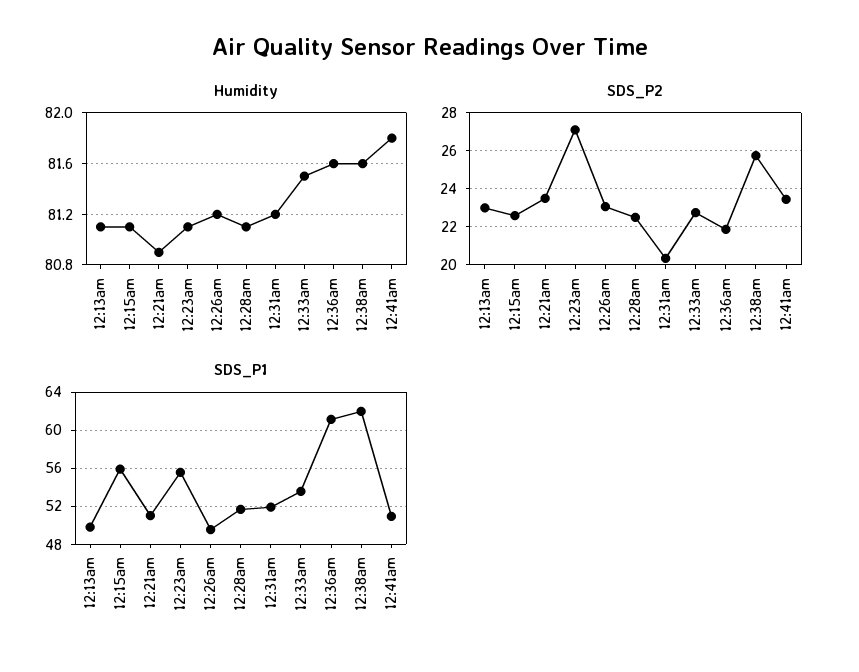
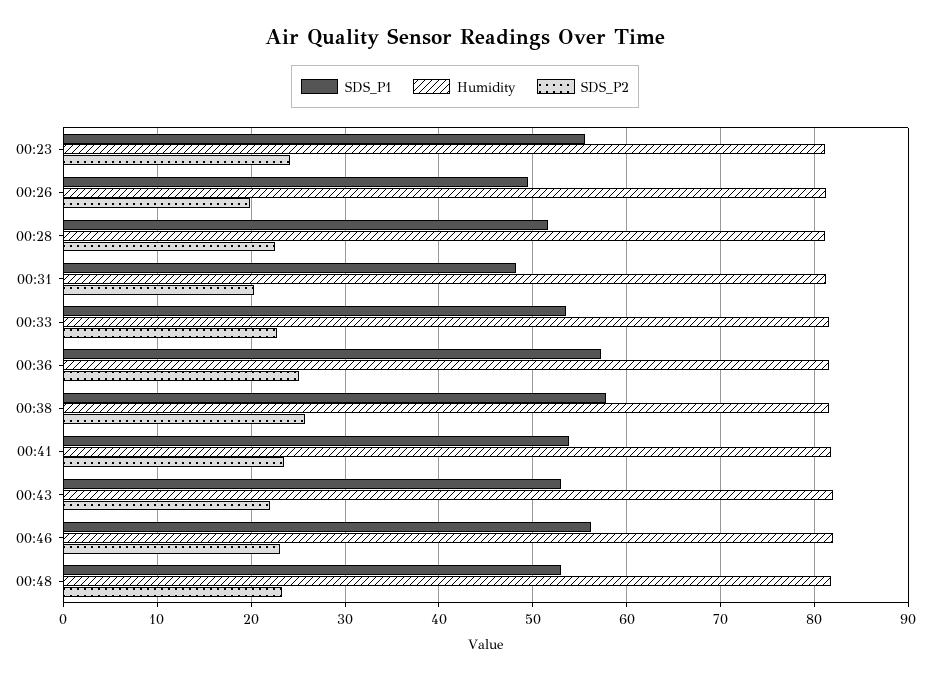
Humidity, 12:13am: 81.1 -> none
Humidity, 12:15am: 81.1 -> none
Humidity, 12:21am: 80.9 -> none
SDS_P2, 12:13am: 23 -> none
SDS_P2, 12:15am: 22.5 -> none
SDS_P2, 12:21am: 23.5 -> none
SDS_P2, 12:23am: 27 -> 24
SDS_P2, 12:26am: 23 -> 20
SDS_P2, 12:36am: 22 -> 25
SDS_P1, 12:13am: 50 -> none
SDS_P1, 12:15am: 56 -> none
SDS_P1, 12:21am: 51 -> none
SDS_P1, 12:31am: 52 -> 48
SDS_P1, 12:36am: 61 -> 57
SDS_P1, 12:38am: 62 -> 58
SDS_P1, 12:41am: 51 -> 54
SDS_P1, 00:43: none -> 53
Humidity, 00:43: none -> 82
SDS_P2, 00:43: none -> 22
SDS_P1, 00:46: none -> 56
Humidity, 00:46: none -> 82
SDS_P2, 00:46: none -> 23
SDS_P1, 00:48: none -> 53
Humidity, 00:48: none -> 82
SDS_P2, 00:48: none -> 23

